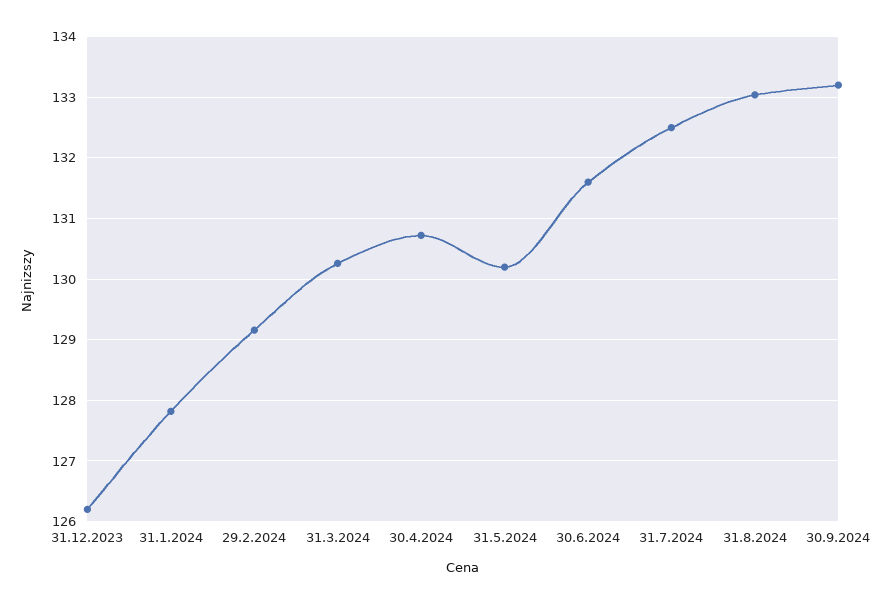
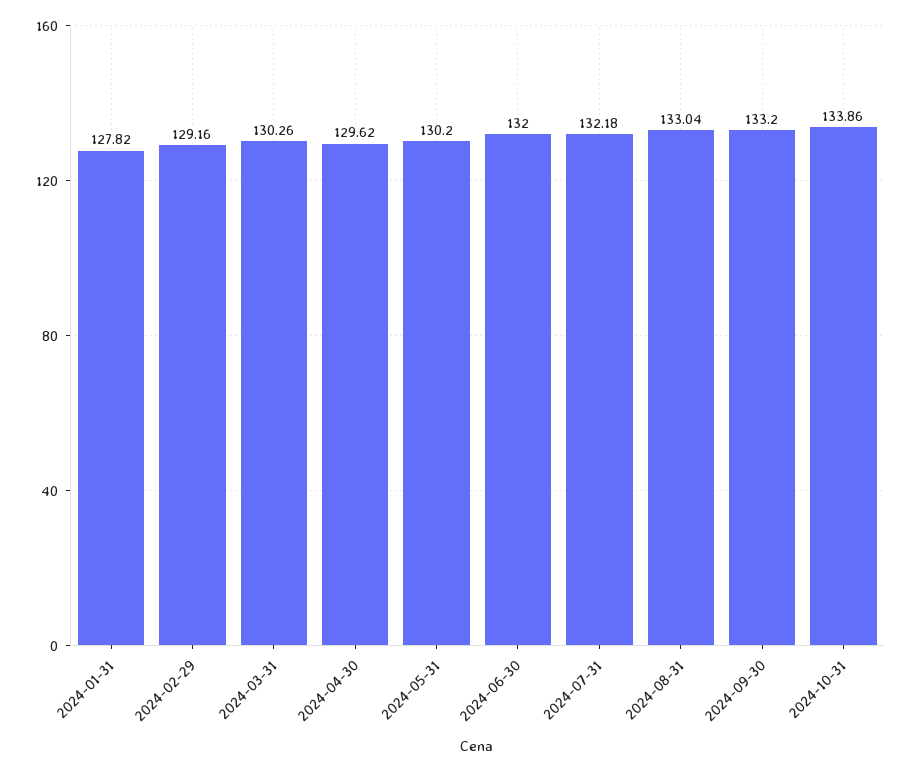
31.12.2023: 126.2 -> none
30.4.2024: 130.7 -> 129.62
30.6.2024: 131.6 -> 132
31.7.2024: 132.5 -> 132.18
2024-10-31: none -> 133.86

